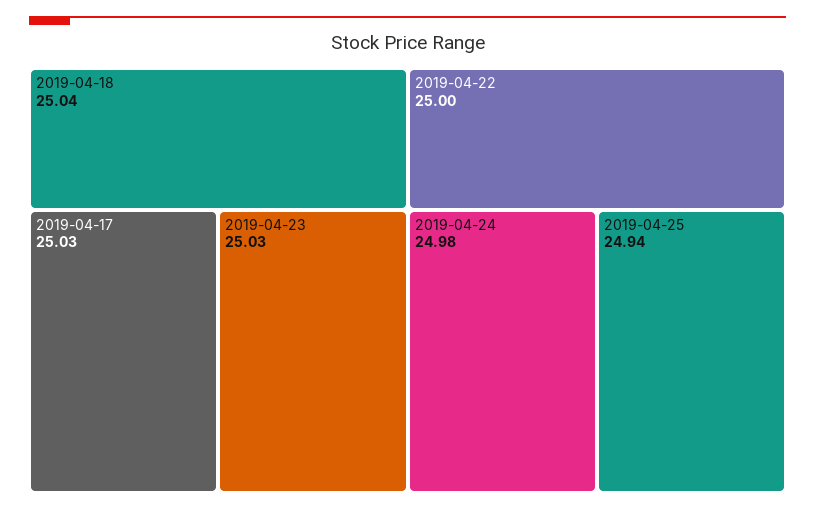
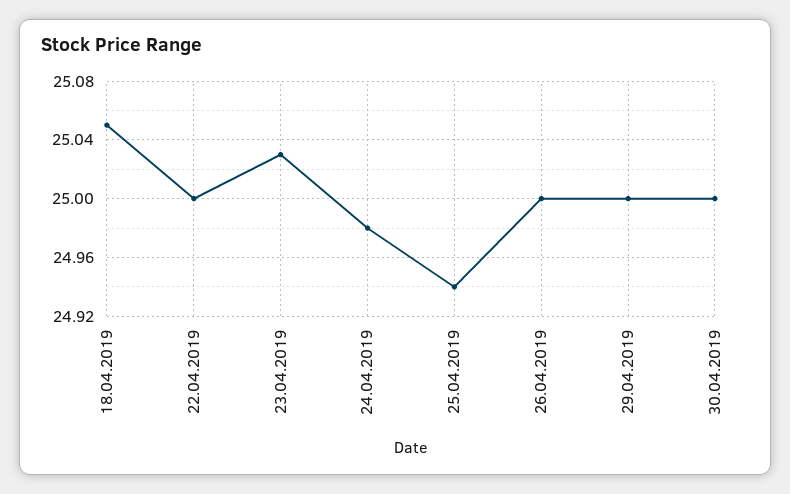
2019-04-18: 25.04 -> 25.05
2019-04-17: 25.03 -> none
26.04.2019: none -> 25
29.04.2019: none -> 25
30.04.2019: none -> 25

